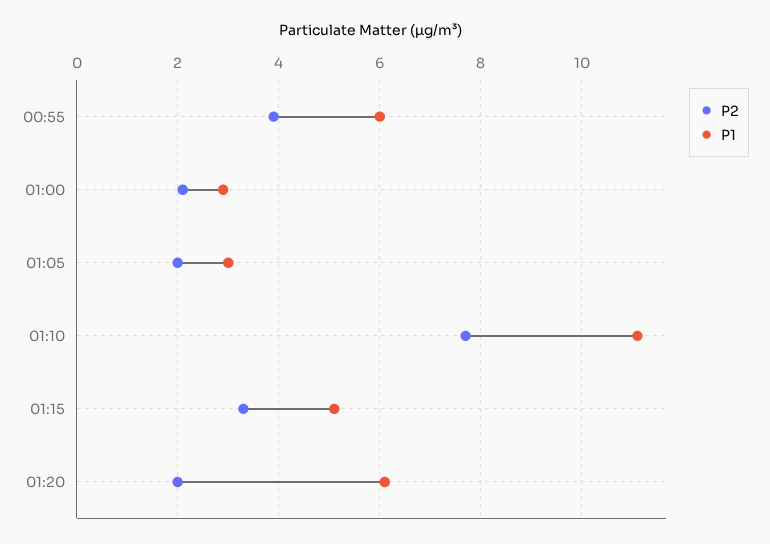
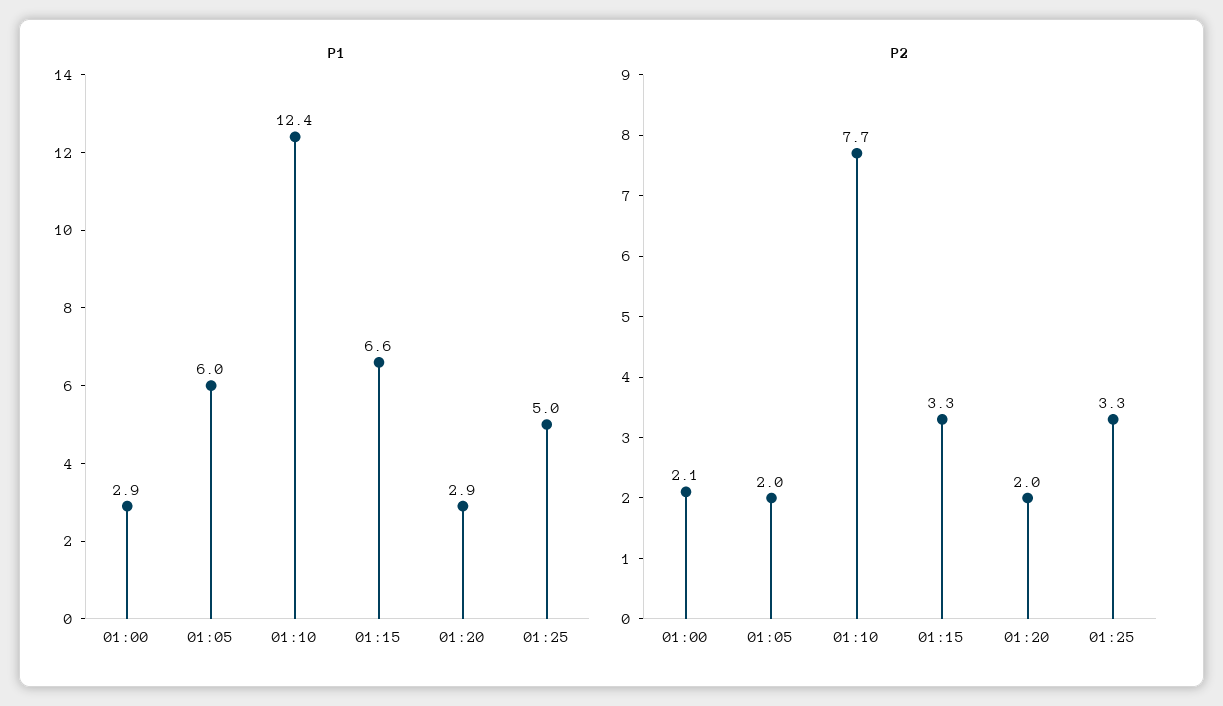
P2, 00:55: 4 -> none
P1, 00:55: 6 -> none
P1, 01:05: 3 -> 6
P1, 01:10: 11 -> 12.4
P1, 01:15: 5 -> 6.6
P1, 01:20: 6 -> 2.9
P1, 01:25: none -> 5
P2, 01:25: none -> 3.3

